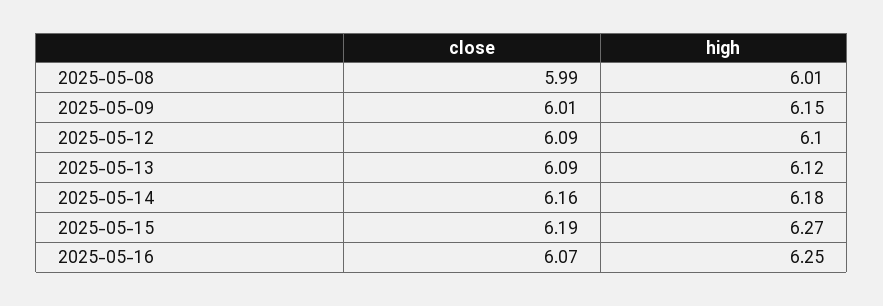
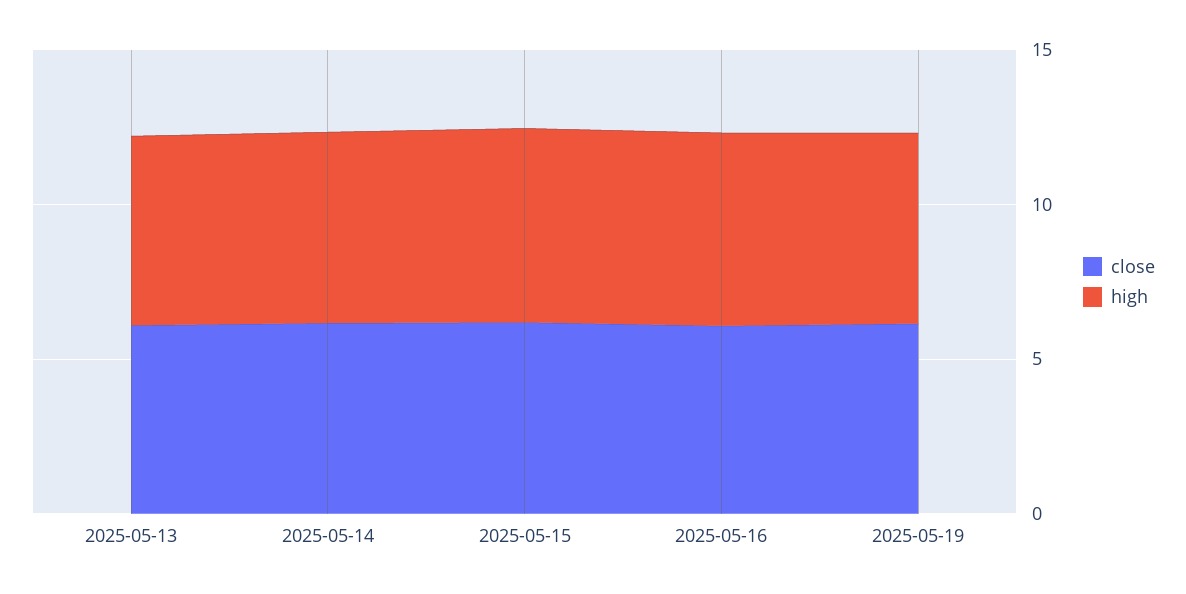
close, 2025-05-08: 5.99 -> none
high, 2025-05-08: 6.01 -> none
close, 2025-05-09: 6.01 -> none
high, 2025-05-09: 6.15 -> none
close, 2025-05-12: 6.09 -> none
high, 2025-05-12: 6.1 -> none
close, 2025-05-19: none -> 6
high, 2025-05-19: none -> 6

